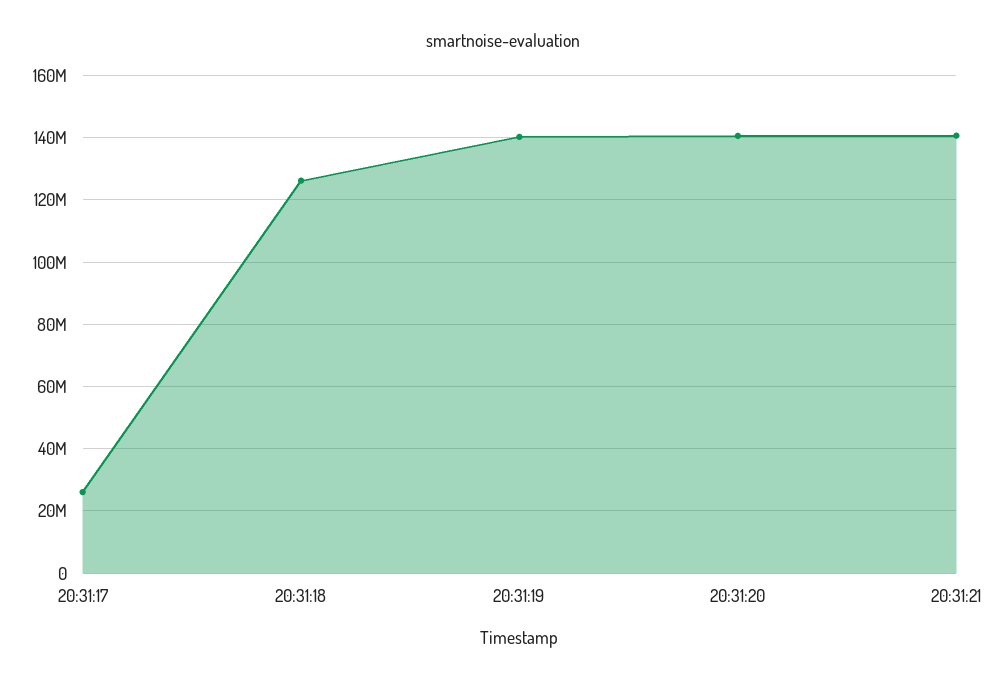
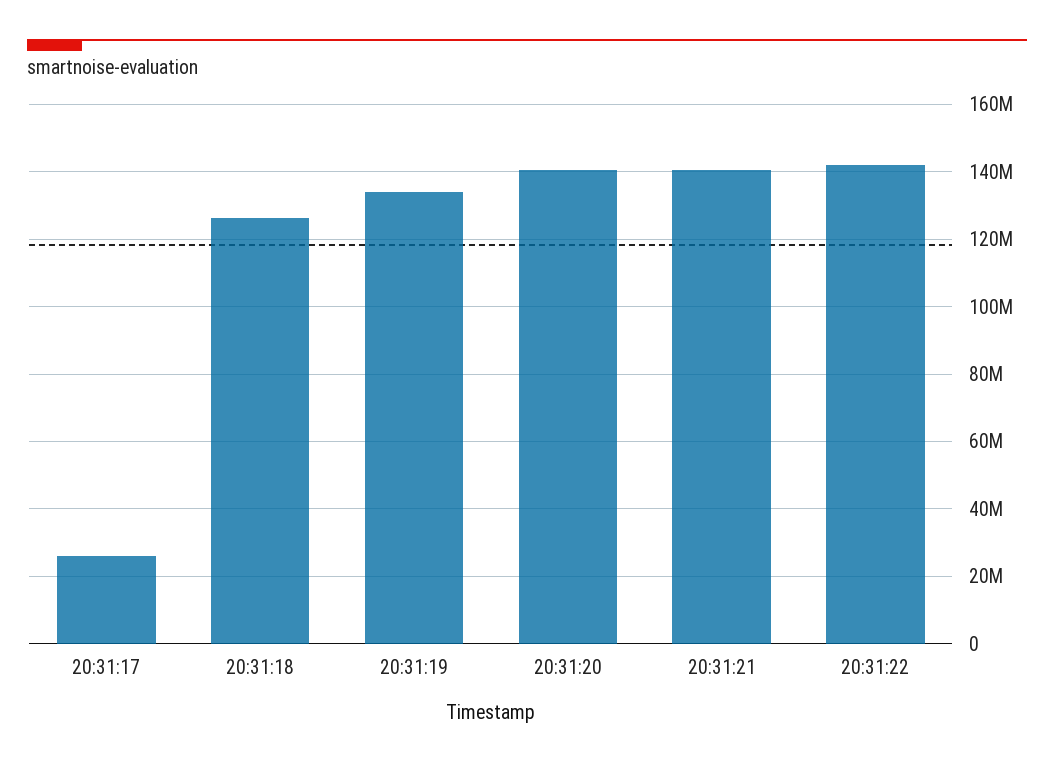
20:31:19: 140000000 -> 134000000
20:31:22: none -> 142000000

